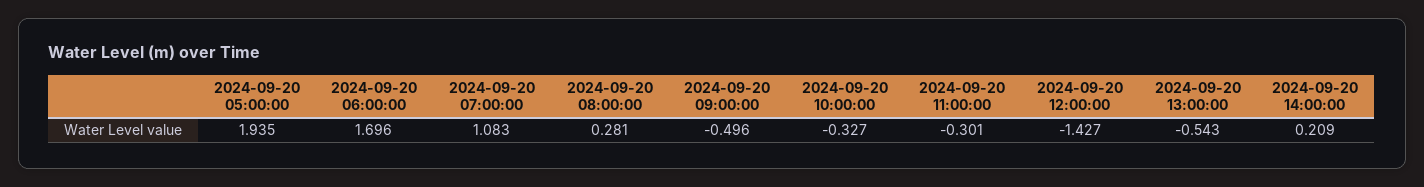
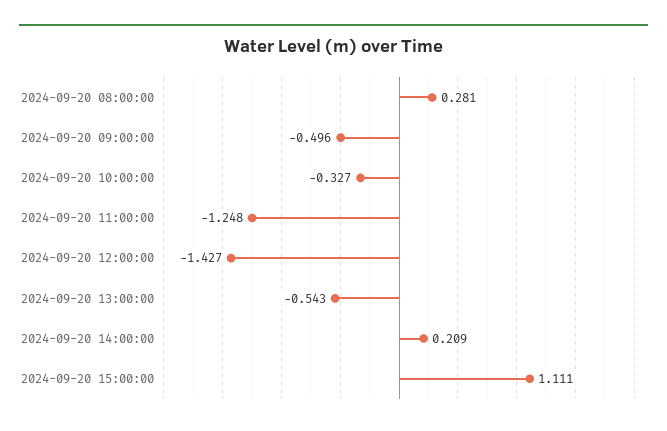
2024-09-20 05:00:00: 1.935 -> none
2024-09-20 06:00:00: 1.696 -> none
2024-09-20 07:00:00: 1.083 -> none
2024-09-20 11:00:00: -0.301 -> -1.248
2024-09-20 15:00:00: none -> 1.111

